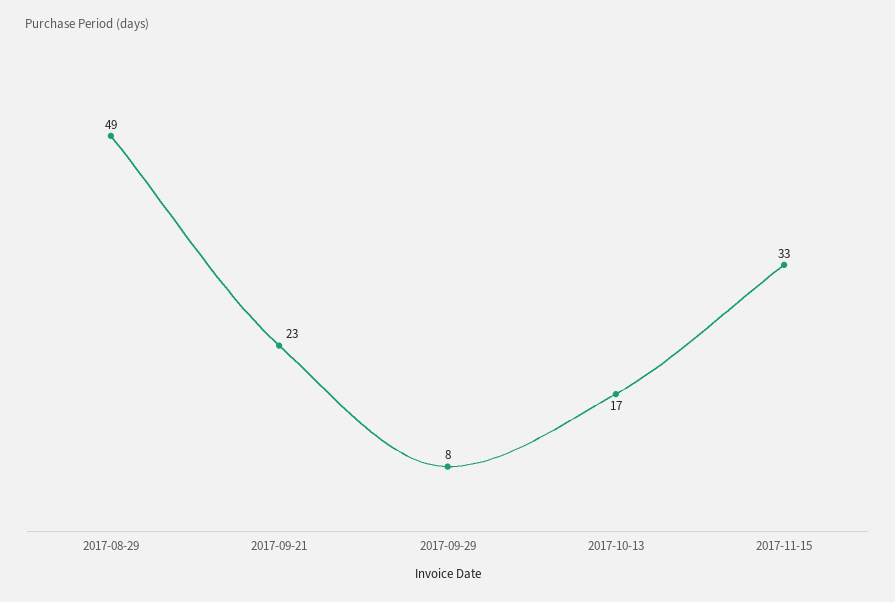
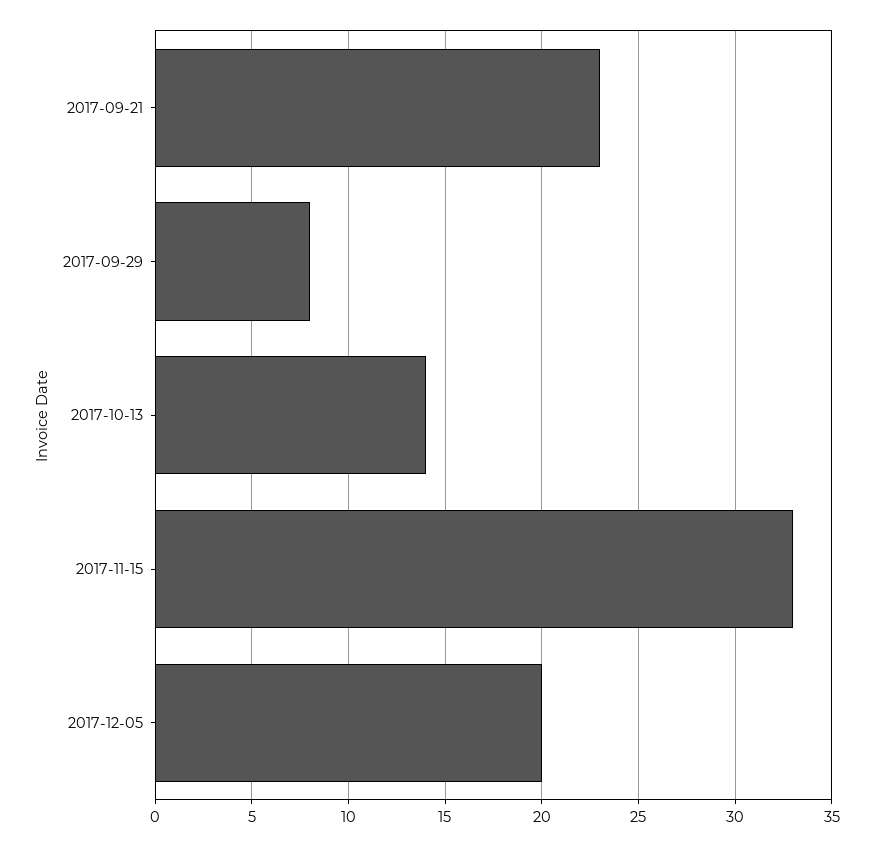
2017-08-29: 49 -> none
2017-10-13: 17 -> 14
2017-12-05: none -> 20

